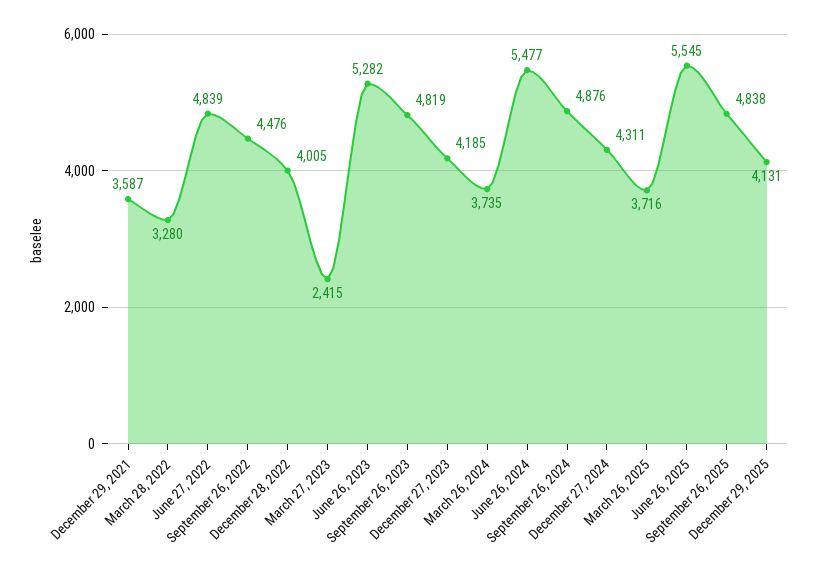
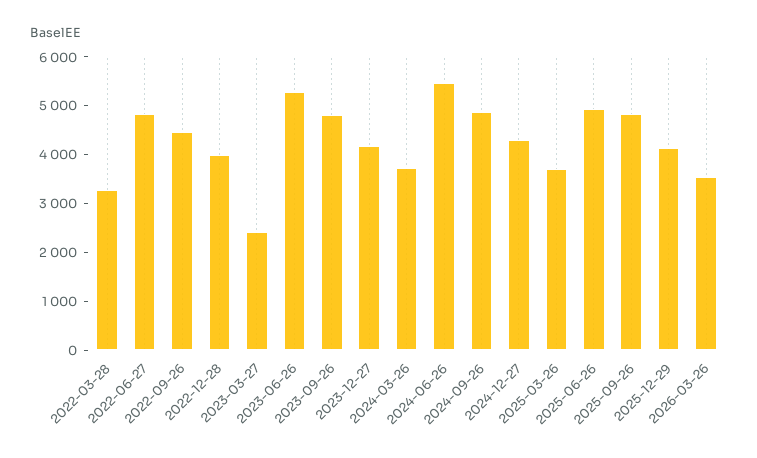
December 29, 2021: 3587 -> none
June 26, 2025: 5545 -> 5000
2026-03-26: none -> 3600

